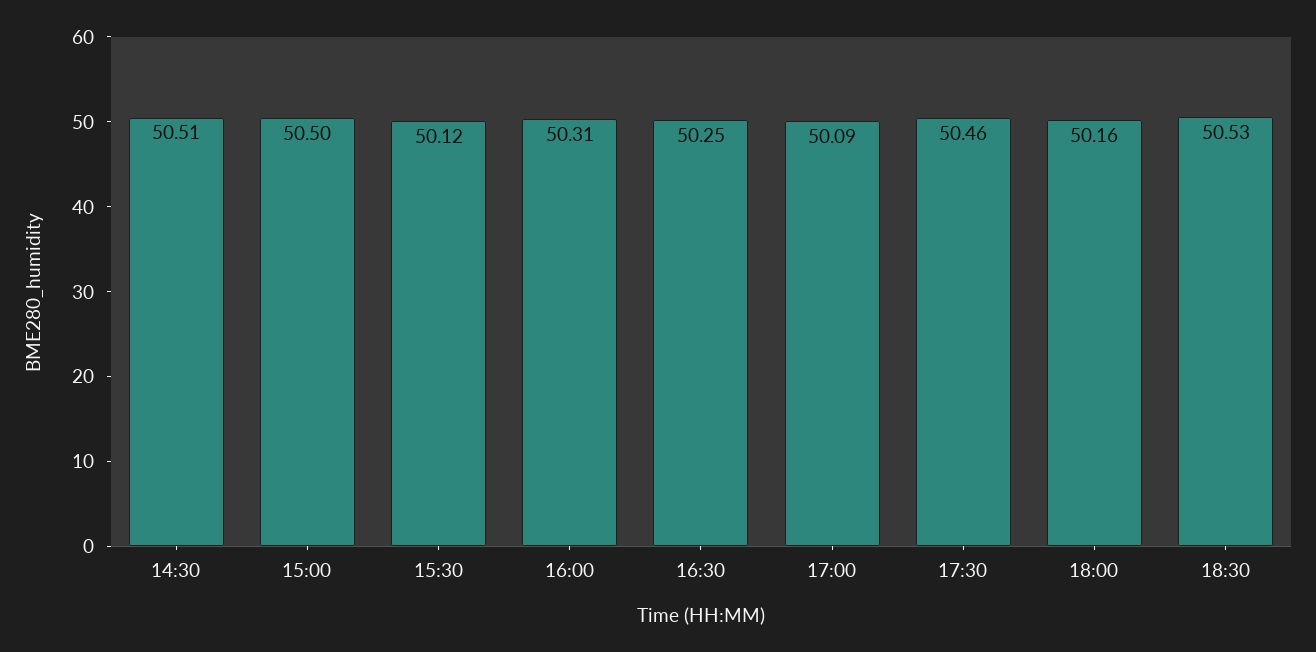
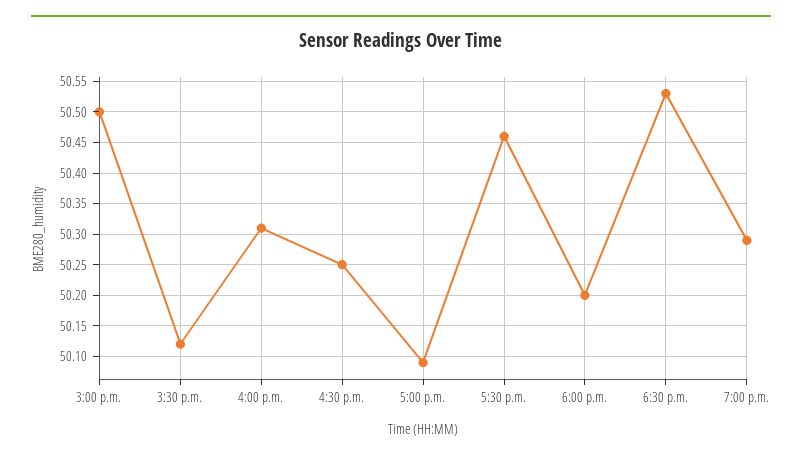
14:30: 50.51 -> none
18:00: 50.16 -> 50.2
7:00 p.m.: none -> 50.29

